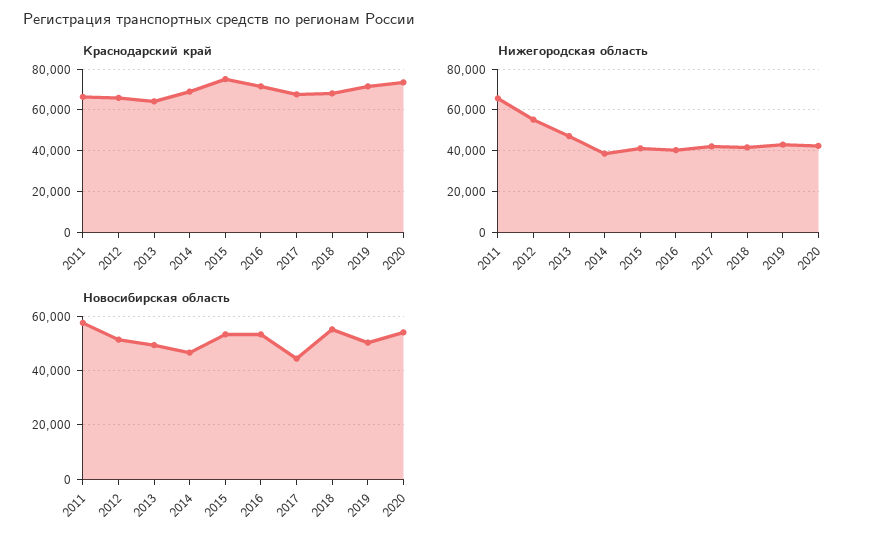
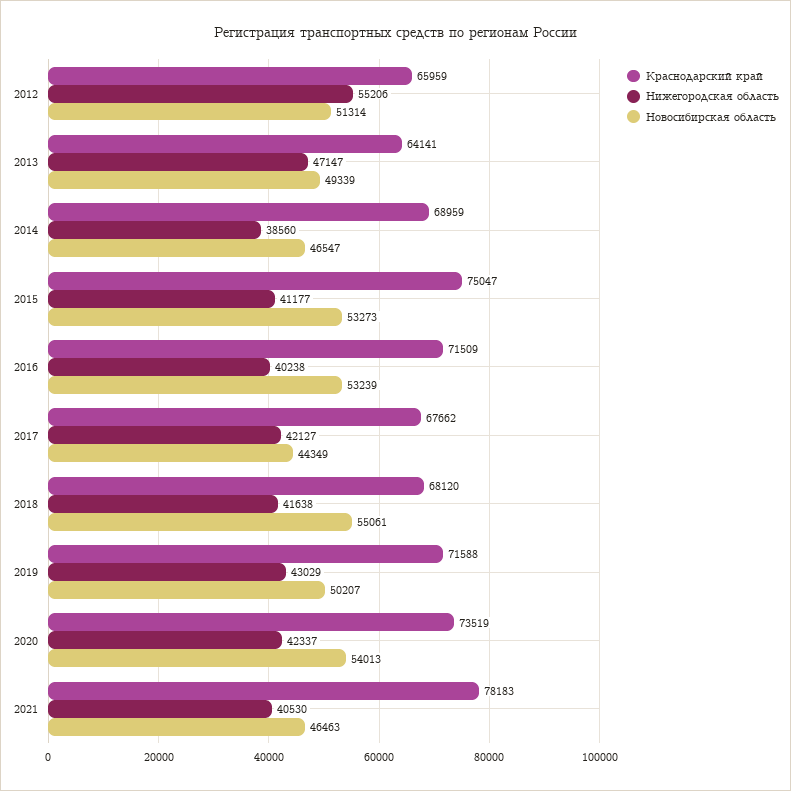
Краснодарский край, 2011: 65000 -> none
Нижегородская область, 2011: 65000 -> none
Новосибирская область, 2011: 57500 -> none
Краснодарский край, 2021: none -> 78183
Нижегородская область, 2021: none -> 40530
Новосибирская область, 2021: none -> 46463

